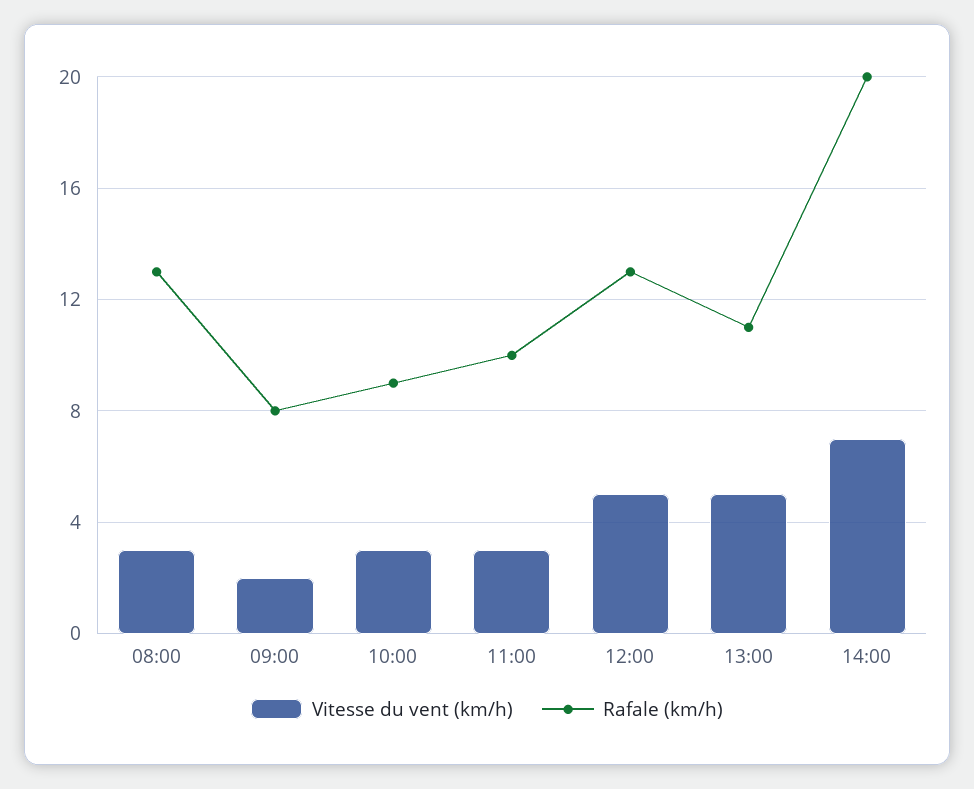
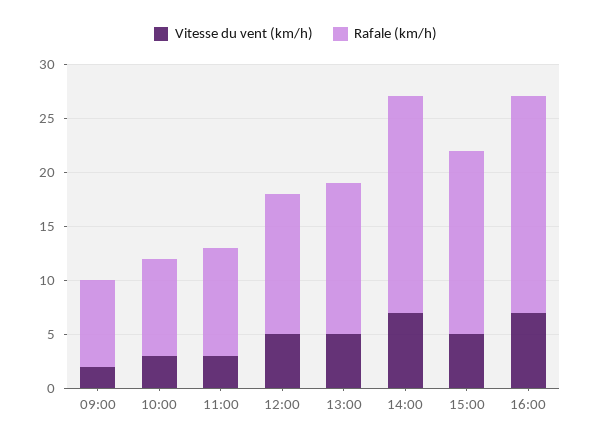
Vitesse du vent (km/h), 08:00: 3 -> none
Rafale (km/h), 08:00: 13 -> none
Rafale (km/h), 13:00: 11 -> 14
Vitesse du vent (km/h), 15:00: none -> 5
Rafale (km/h), 15:00: none -> 17
Vitesse du vent (km/h), 16:00: none -> 7
Rafale (km/h), 16:00: none -> 20

